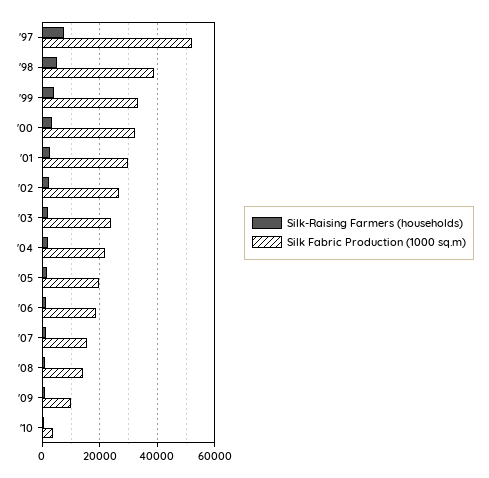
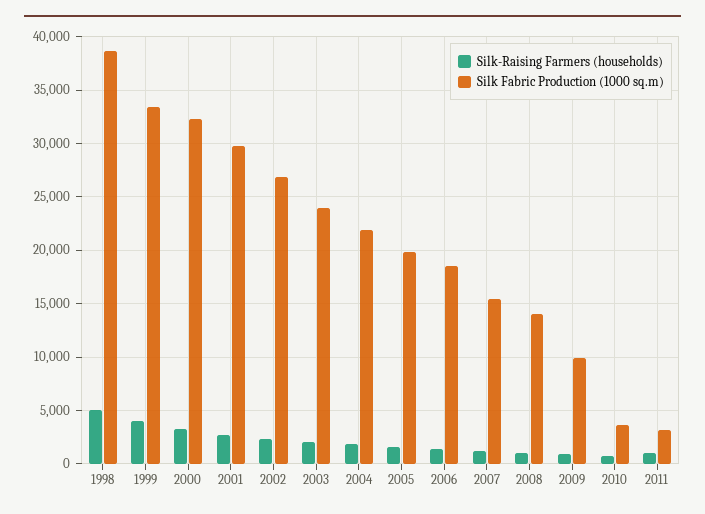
Silk-Raising Farmers (households), '97: 7500 -> none
Silk Fabric Production (1000 sq.m), '97: 52500 -> none
Silk-Raising Farmers (households), 2011: none -> 1000
Silk Fabric Production (1000 sq.m), 2011: none -> 3000

